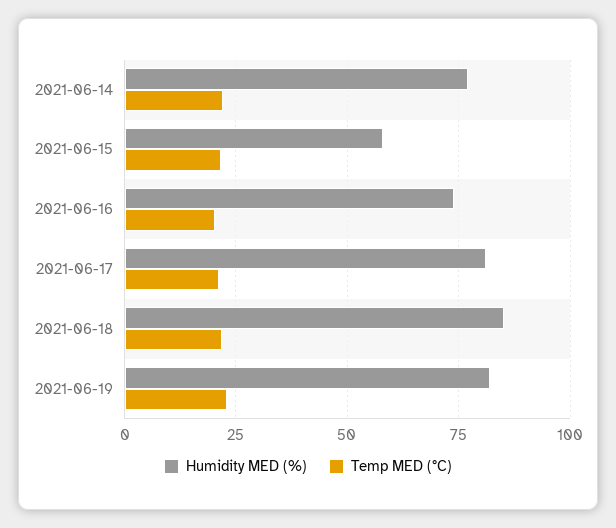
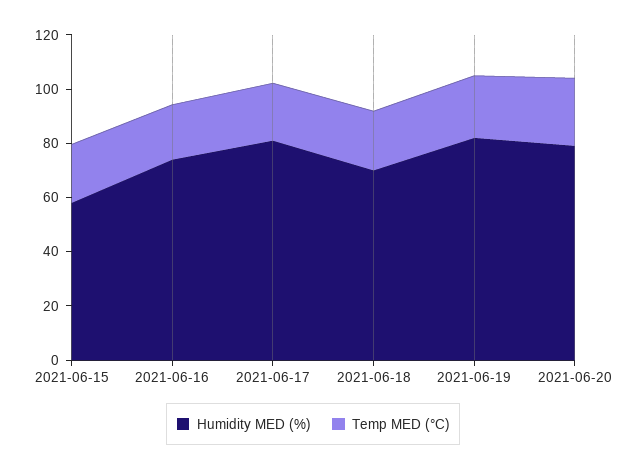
Humidity MED (%), 2021-06-14: 77.5 -> none
Temp MED (°C), 2021-06-14: 22.5 -> none
Humidity MED (%), 2021-06-18: 85 -> 70
Humidity MED (%), 2021-06-20: none -> 80
Temp MED (°C), 2021-06-20: none -> 25

